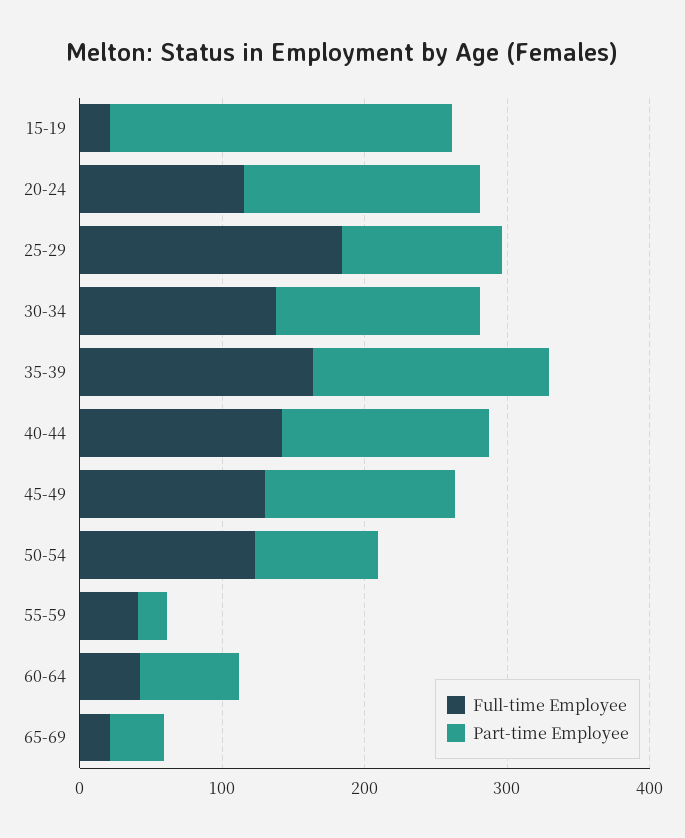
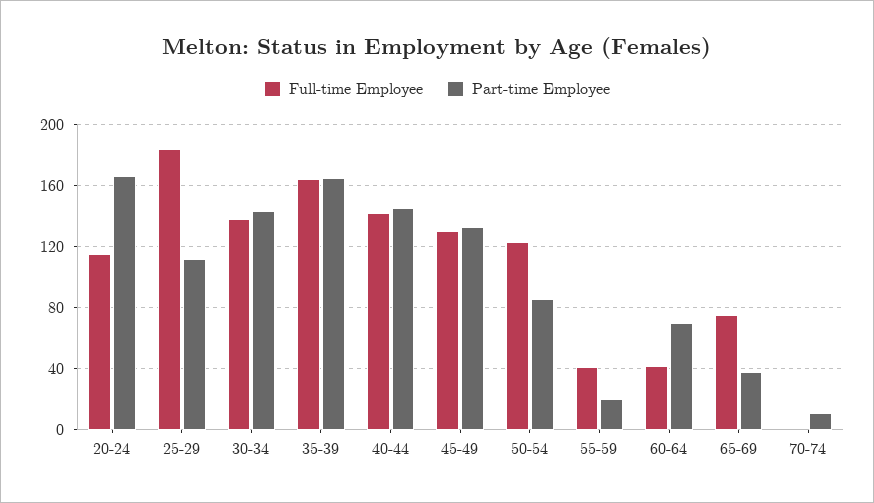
Full-time Employee, 15-19: 20 -> none
Part-time Employee, 15-19: 240 -> none
Full-time Employee, 65-69: 20 -> 75
Full-time Employee, 70-74: none -> 0
Part-time Employee, 70-74: none -> 10

